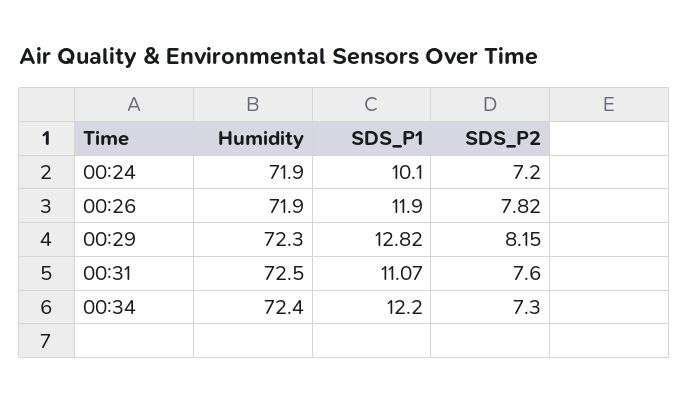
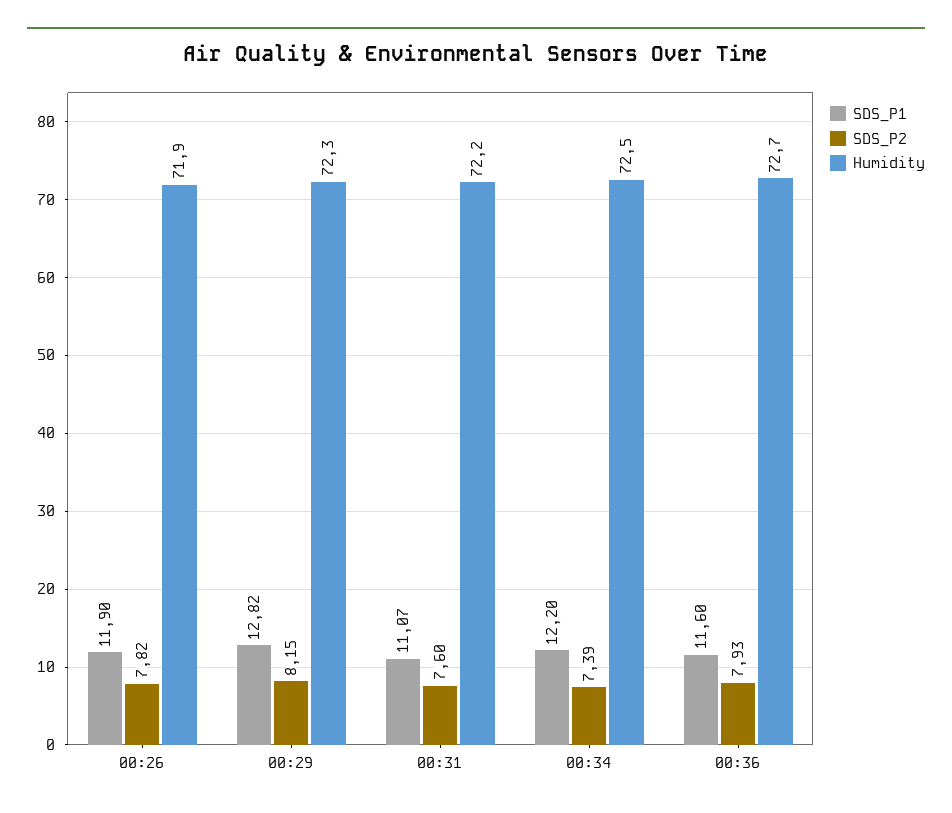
Humidity, 00:24: 71.9 -> none
SDS_P1, 00:24: 10.1 -> none
SDS_P2, 00:24: 7.2 -> none
Humidity, 00:31: 72.5 -> 72.2
Humidity, 00:34: 72.4 -> 72.5
SDS_P2, 00:34: 7.3 -> 7.39
SDS_P1, 00:36: none -> 11.6
SDS_P2, 00:36: none -> 7.93
Humidity, 00:36: none -> 72.7

